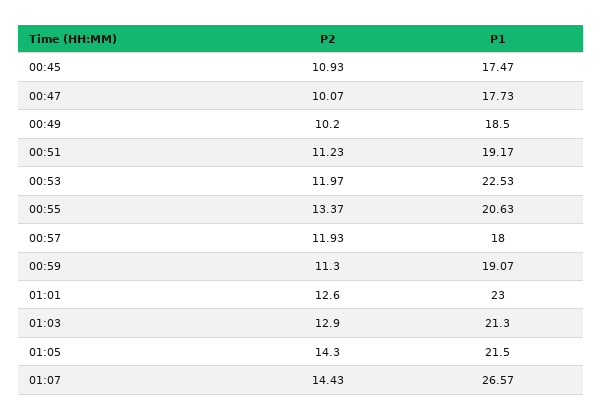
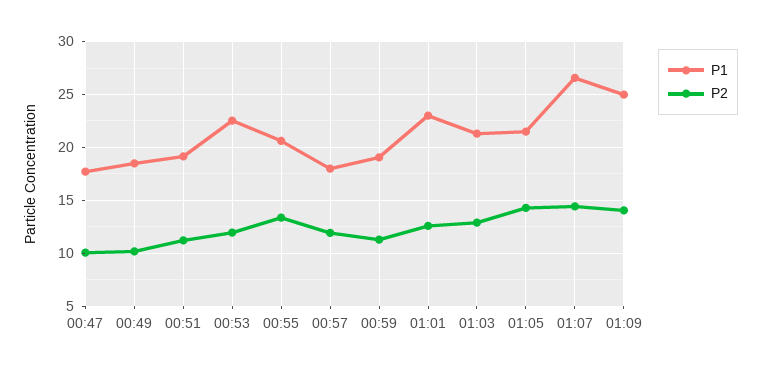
P2, 00:45: 10.93 -> none
P1, 00:45: 17.47 -> none
P1, 01:09: none -> 25
P2, 01:09: none -> 14

